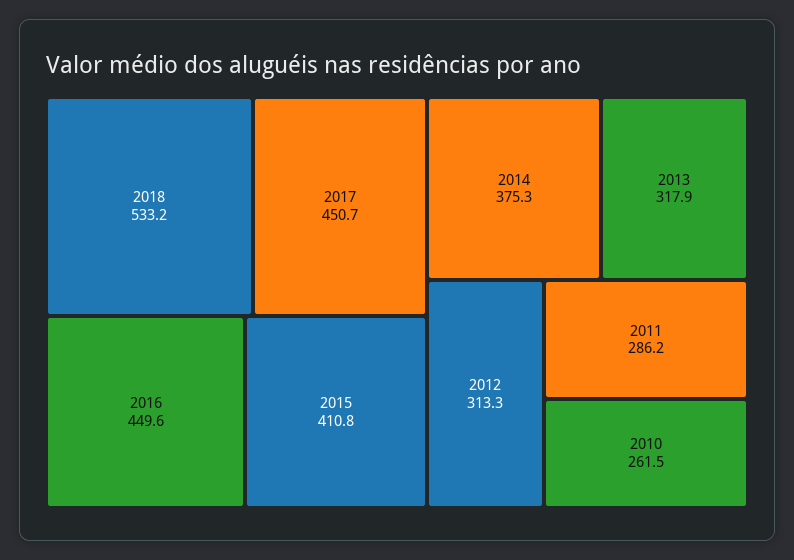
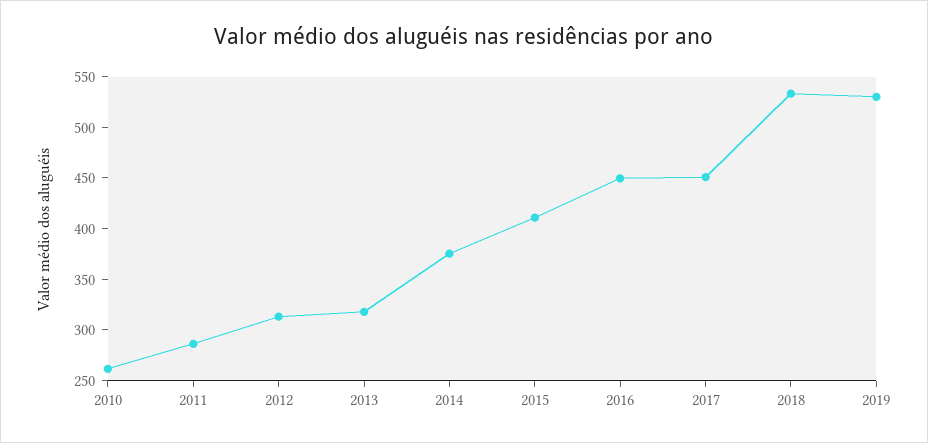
2019: none -> 530

